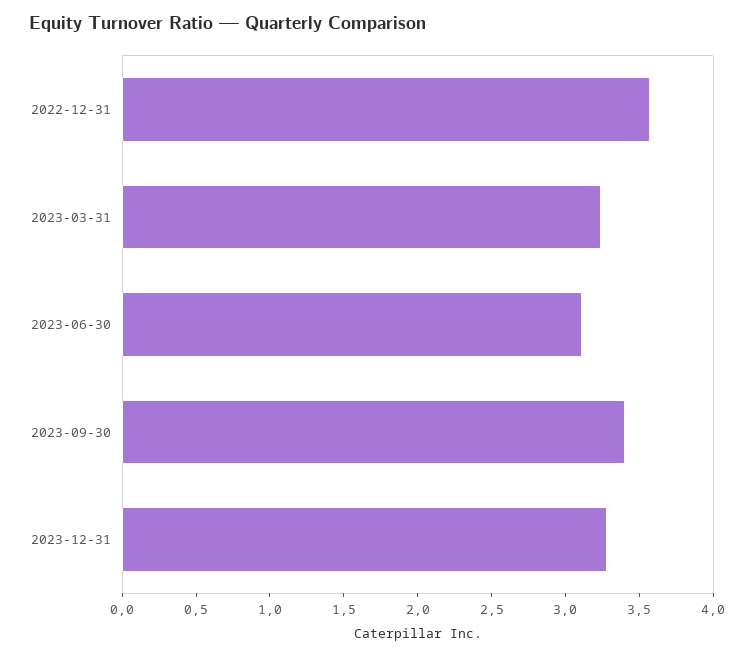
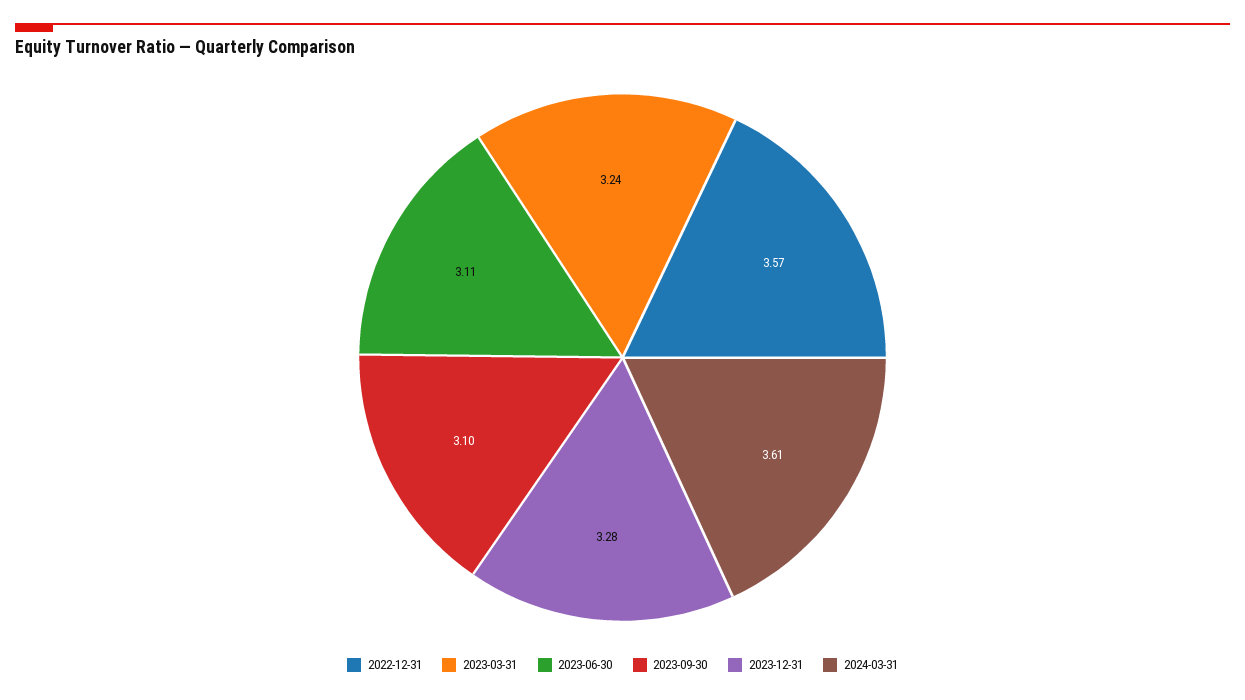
2023-09-30: 3.4 -> 3.1
2024-03-31: none -> 3.61

